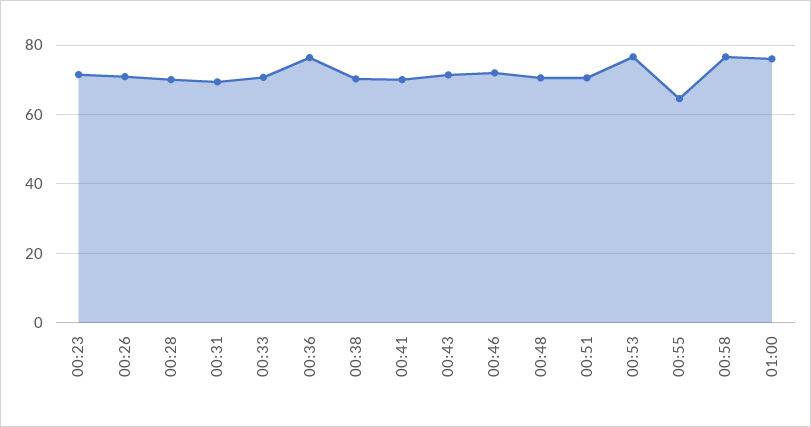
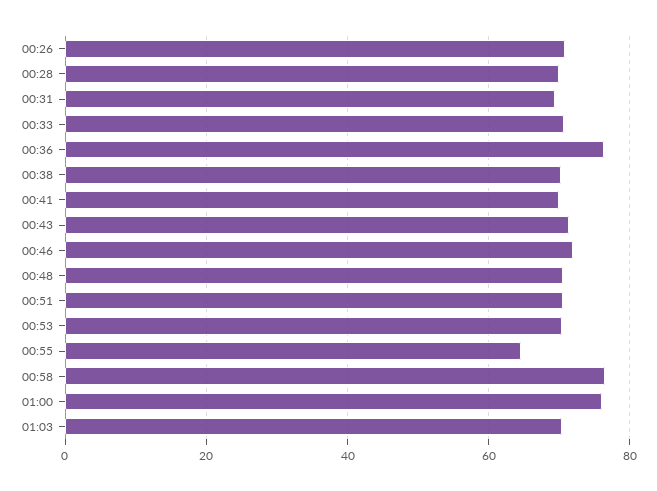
00:23: 72 -> none
00:53: 76 -> 70
01:03: none -> 70

